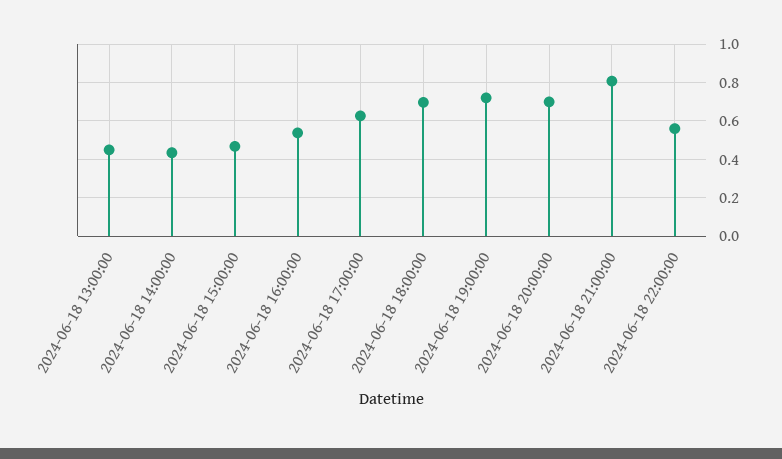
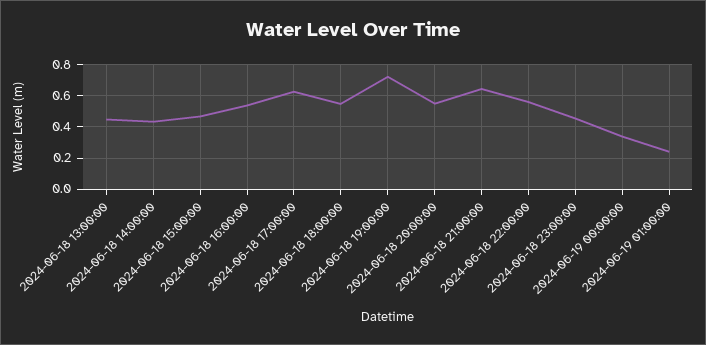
2024-06-18 18:00:00: 0.7 -> 0.55
2024-06-18 20:00:00: 0.7 -> 0.55
2024-06-18 21:00:00: 0.8 -> 0.65
2024-06-18 23:00:00: none -> 0.45
2024-06-19 00:00:00: none -> 0.35
2024-06-19 01:00:00: none -> 0.25

